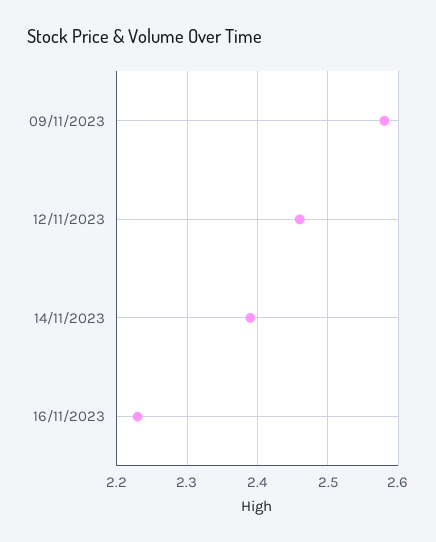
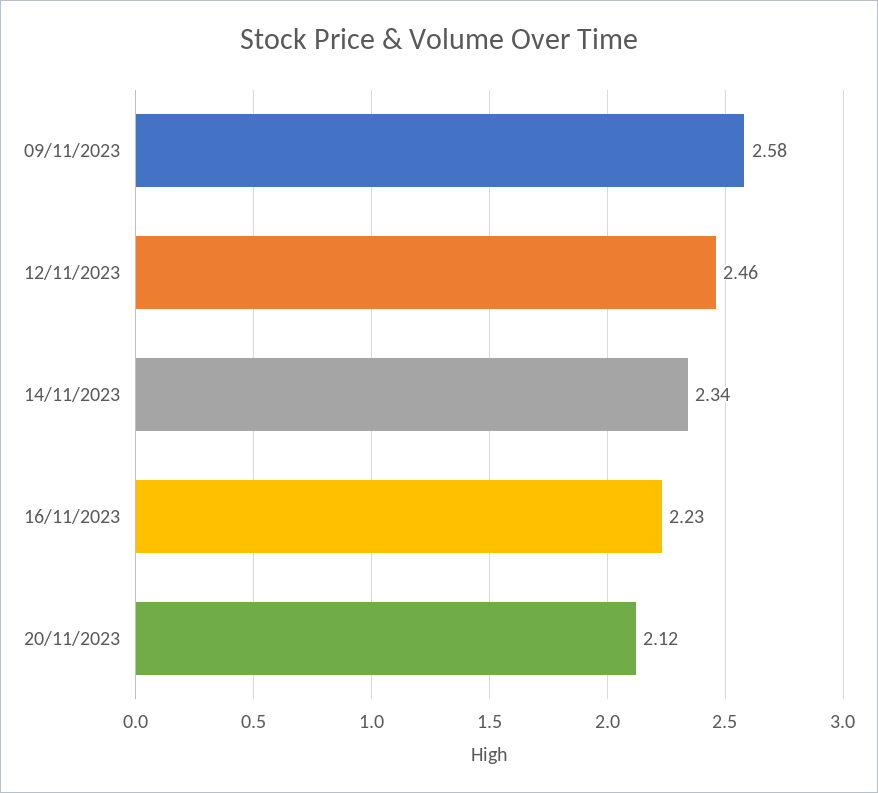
14/11/2023: 2.39 -> 2.34
20/11/2023: none -> 2.12

